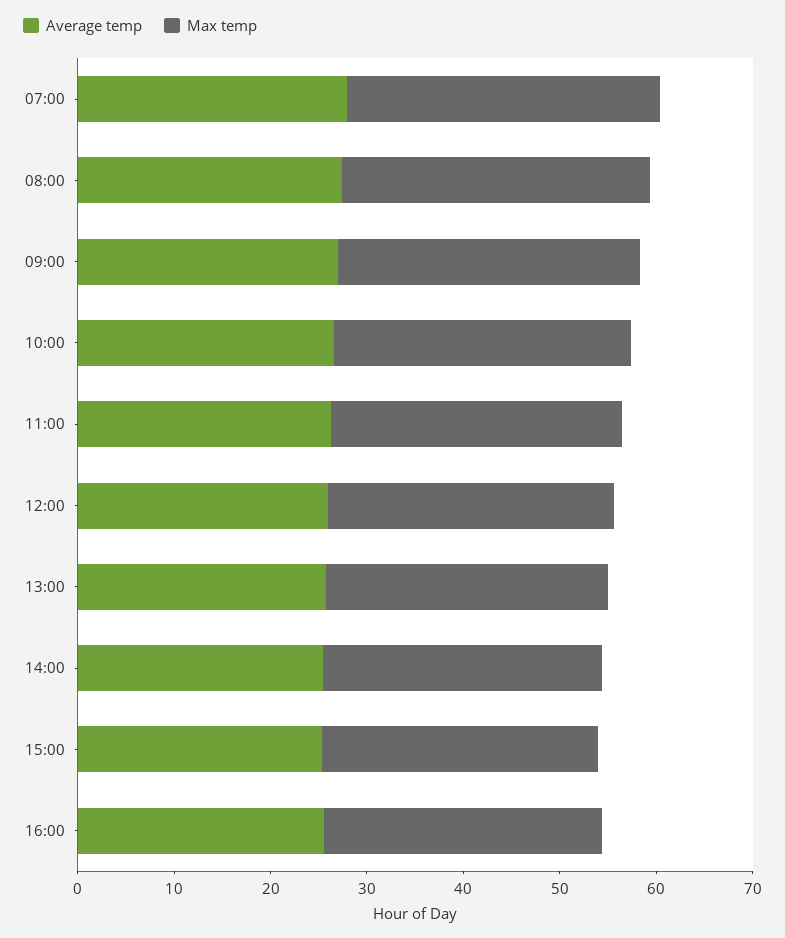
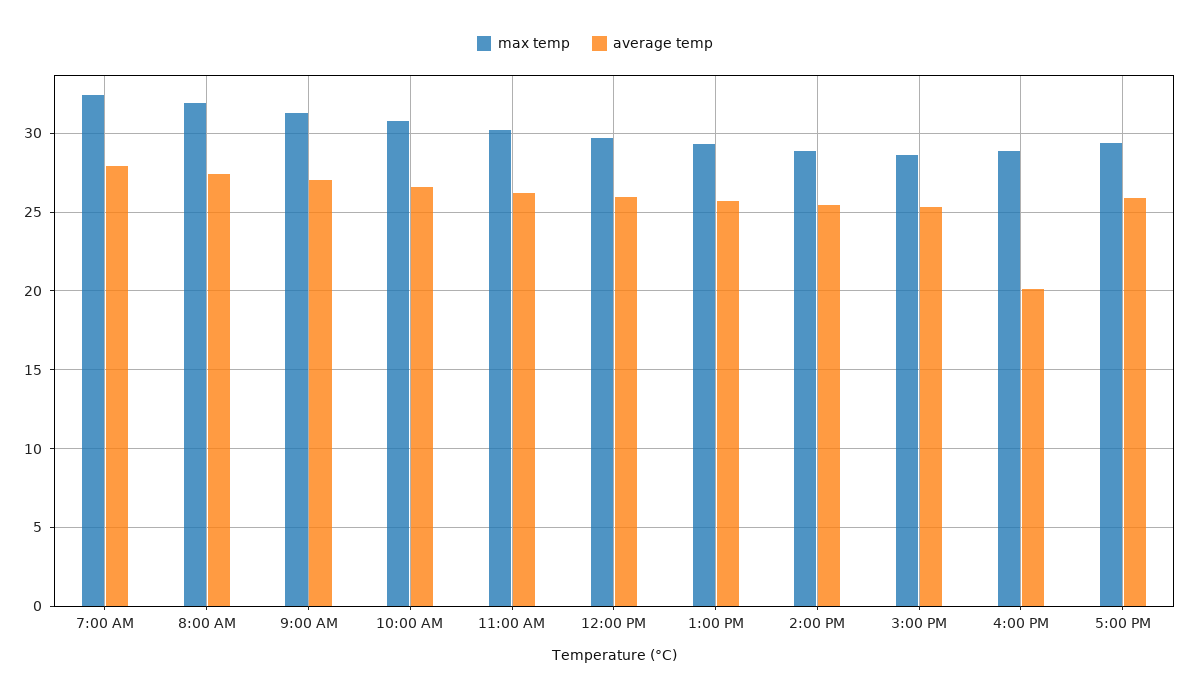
Average temp, 16:00: 26 -> 20
Max temp, 5:00 PM: none -> 29.5
Average temp, 5:00 PM: none -> 26

